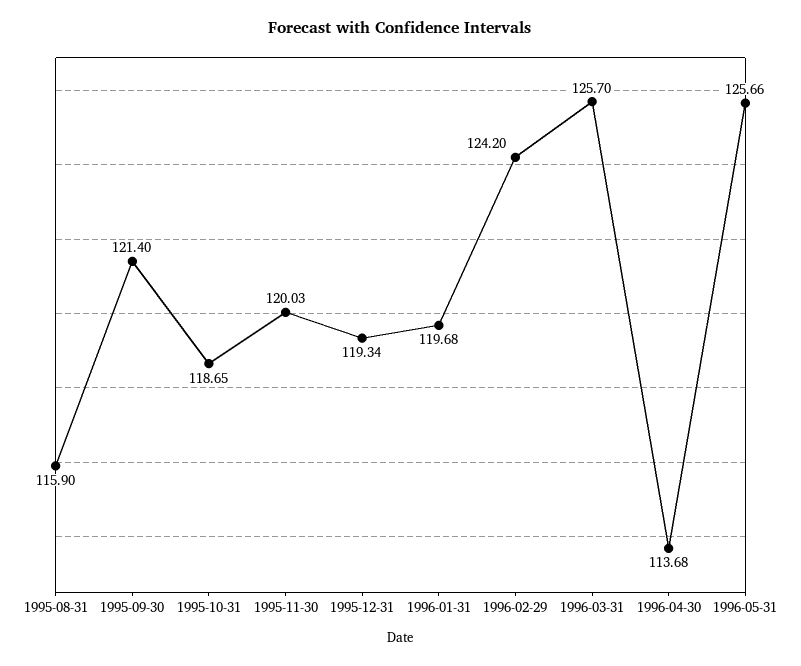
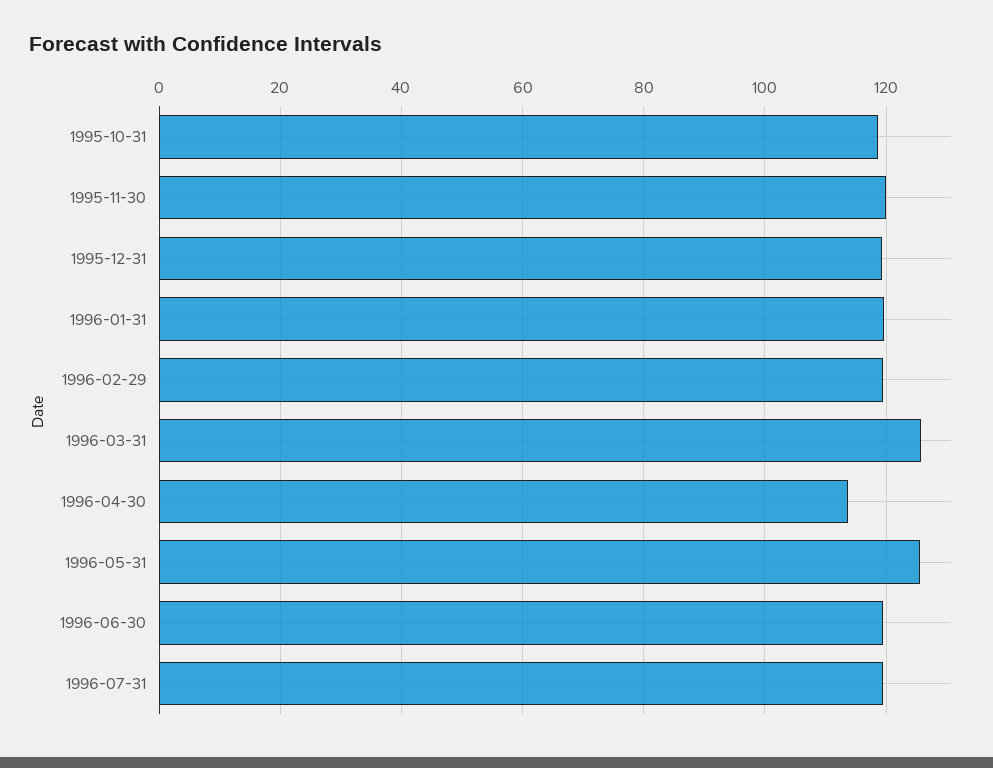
1995-08-31: 115.9 -> none
1995-09-30: 121.4 -> none
1996-02-29: 124.2 -> 120
1996-06-30: none -> 120
1996-07-31: none -> 120

